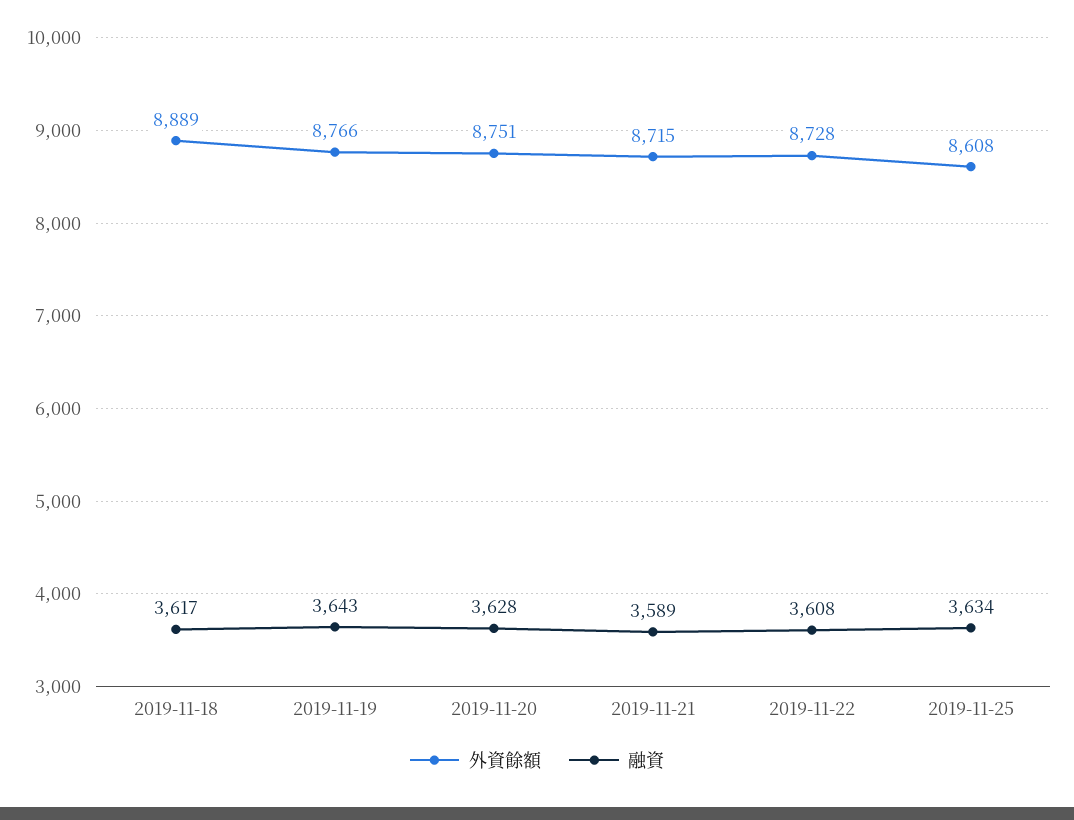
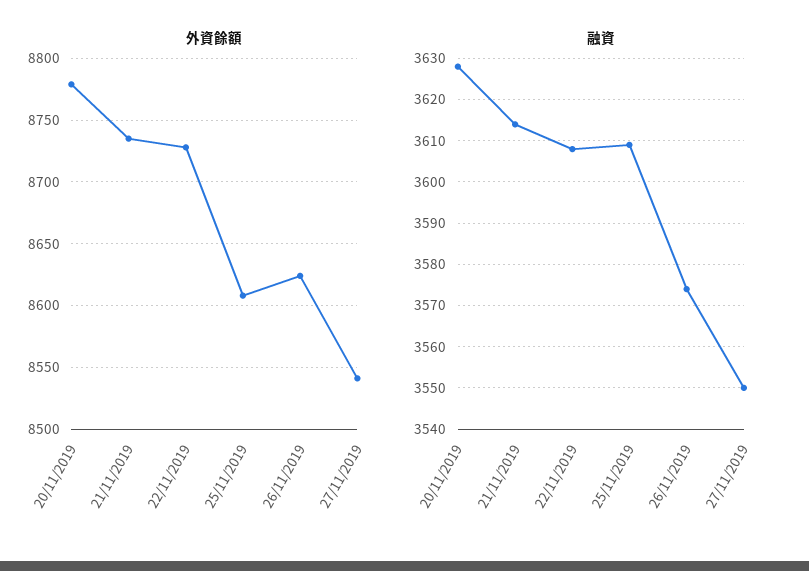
外資餘額, 2019-11-18: 8889 -> none
融資, 2019-11-18: 3617 -> none
外資餘額, 2019-11-19: 8766 -> none
融資, 2019-11-19: 3643 -> none
外資餘額, 2019-11-20: 8751 -> 8780
外資餘額, 2019-11-21: 8715 -> 8735
融資, 2019-11-21: 3589 -> 3615
融資, 2019-11-25: 3634 -> 3610
外資餘額, 26/11/2019: none -> 8625
外資餘額, 27/11/2019: none -> 8540
融資, 26/11/2019: none -> 3575
融資, 27/11/2019: none -> 3550

